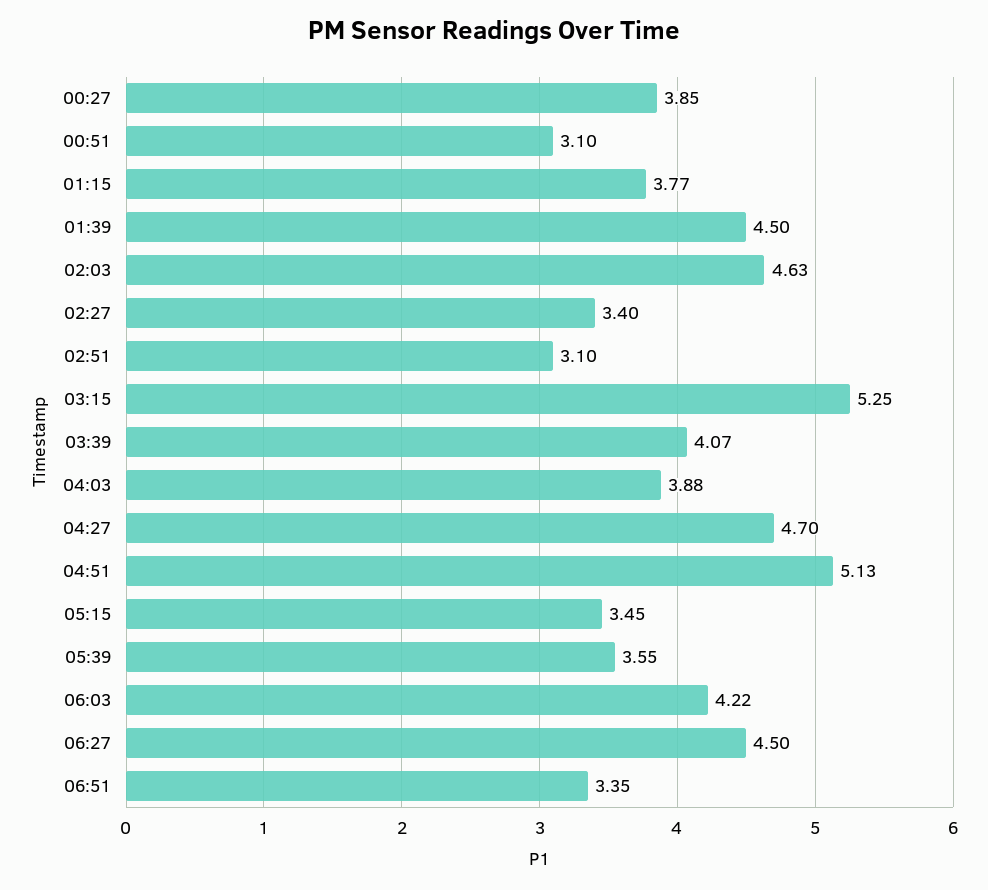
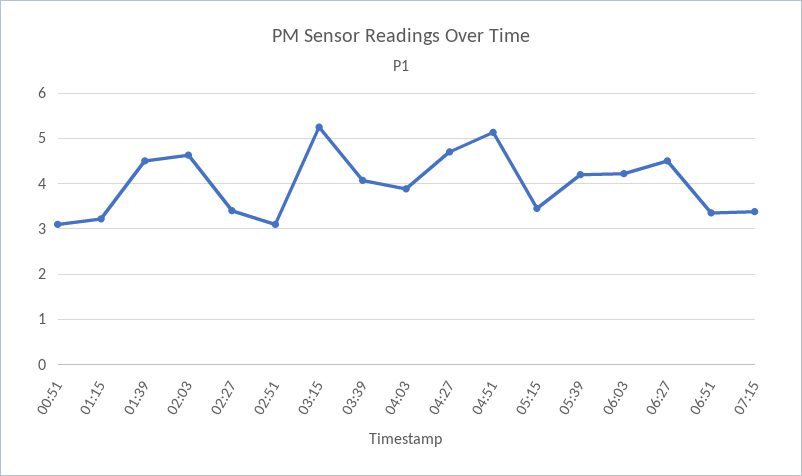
00:27: 3.85 -> none
01:15: 3.77 -> 3.2
05:39: 3.55 -> 4.2
07:15: none -> 3.4

